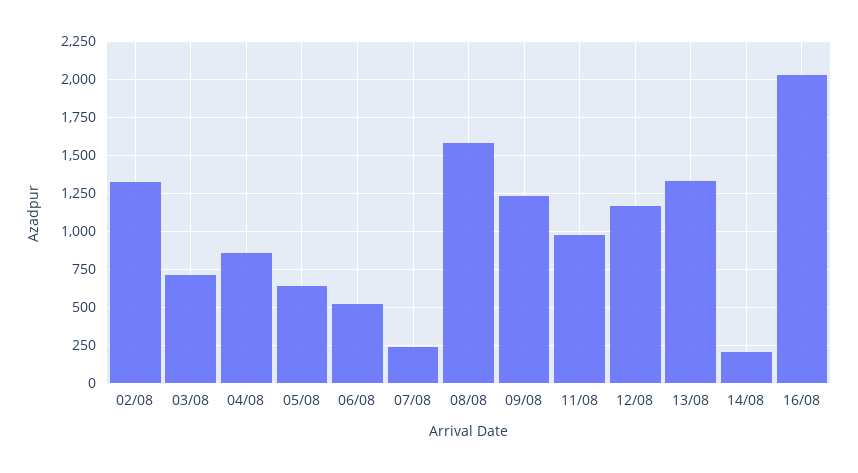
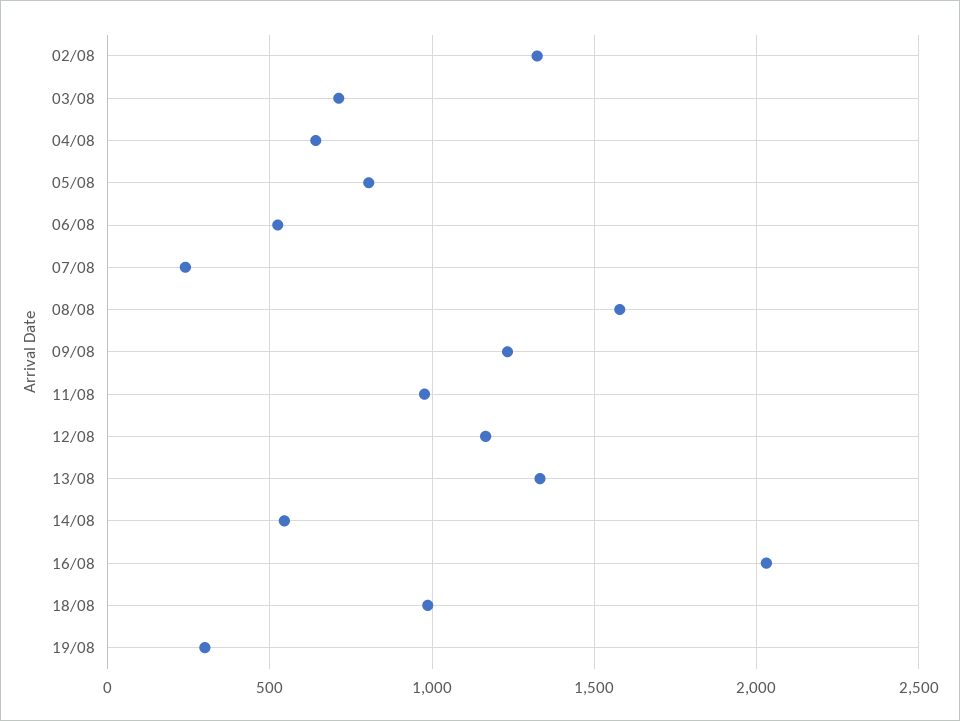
04/08: 850 -> 650
05/08: 650 -> 800
14/08: 200 -> 550
18/08: none -> 1000
19/08: none -> 300

